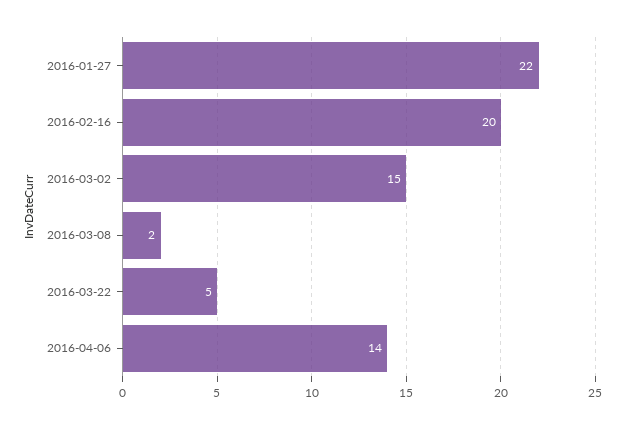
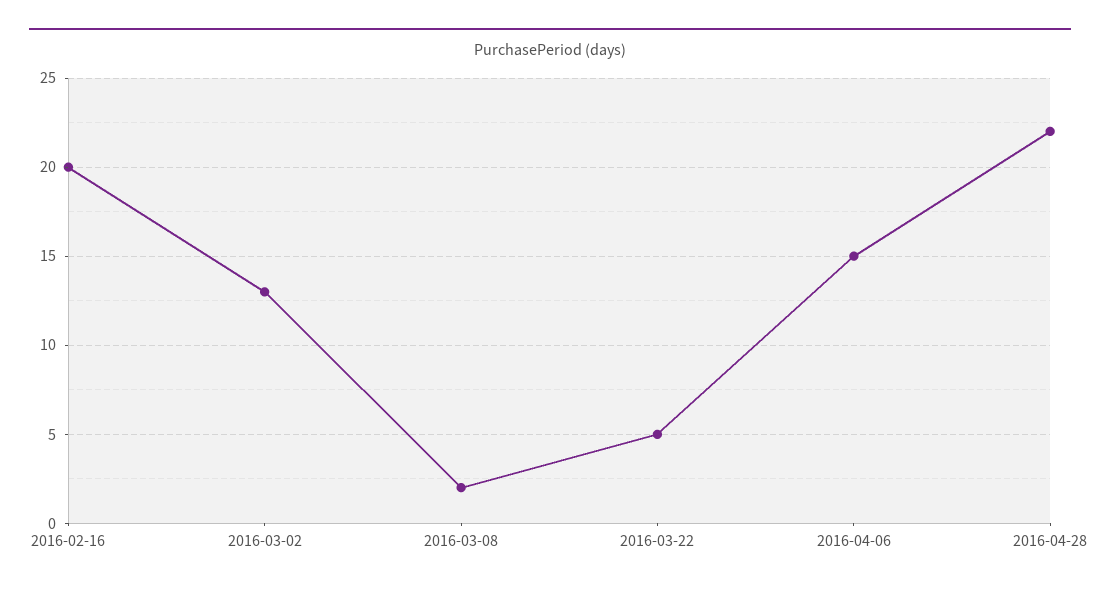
2016-01-27: 22 -> none
2016-03-02: 15 -> 13
2016-04-06: 14 -> 15
2016-04-28: none -> 22

